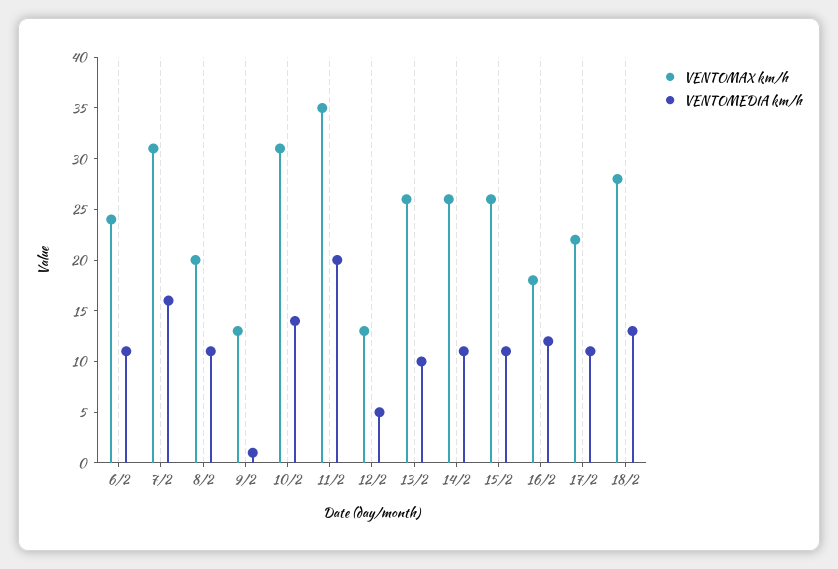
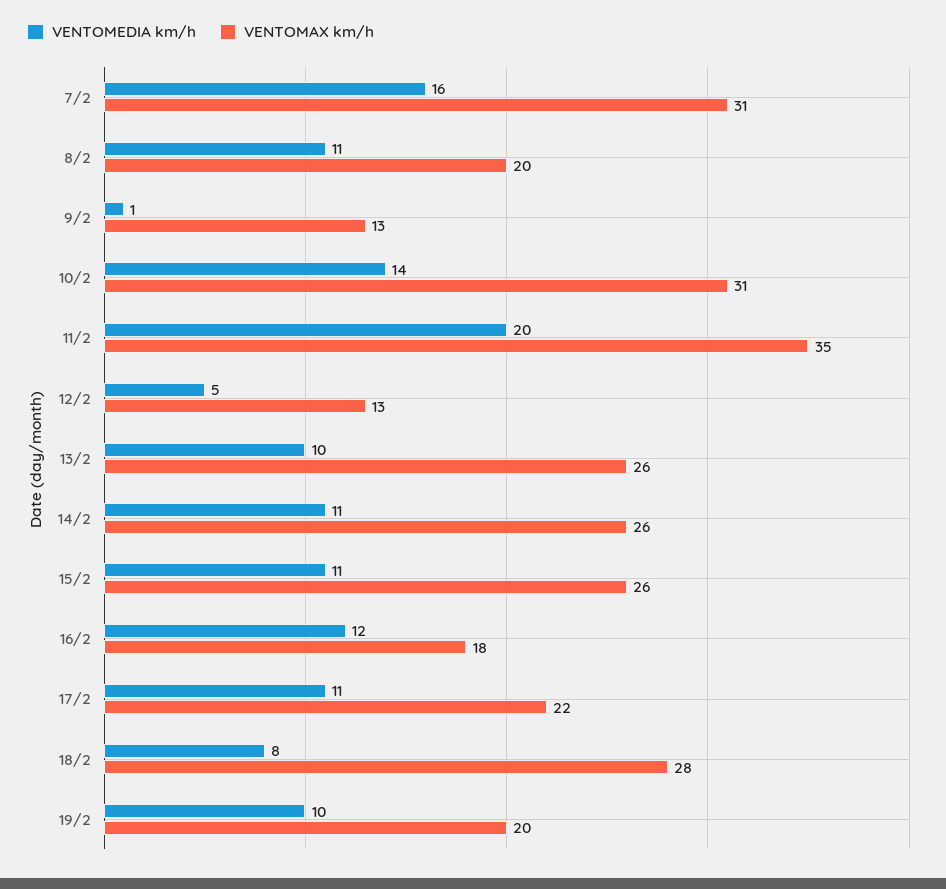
VENTOMAX km/h, 6/2: 24 -> none
VENTOMEDIA km/h, 6/2: 11 -> none
VENTOMEDIA km/h, 18/2: 13 -> 8
VENTOMEDIA km/h, 19/2: none -> 10
VENTOMAX km/h, 19/2: none -> 20

